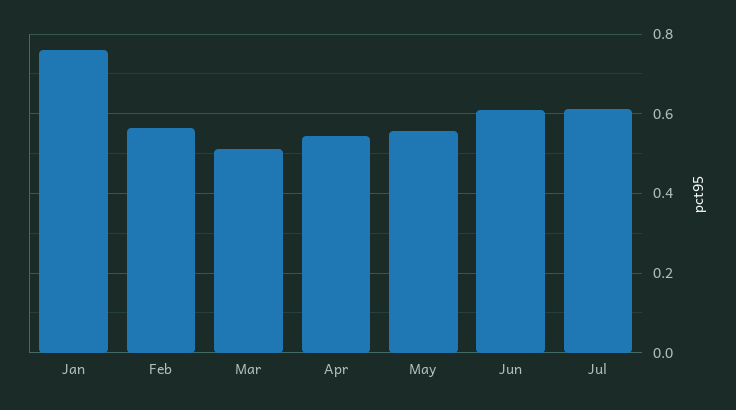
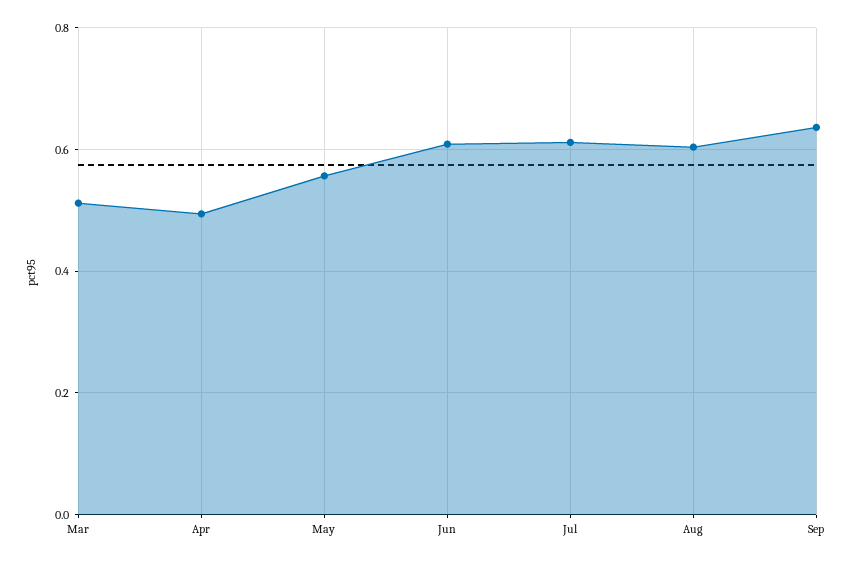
Jan: 0.76 -> none
Feb: 0.56 -> none
Apr: 0.54 -> 0.5
Aug: none -> 0.6
Sep: none -> 0.64

